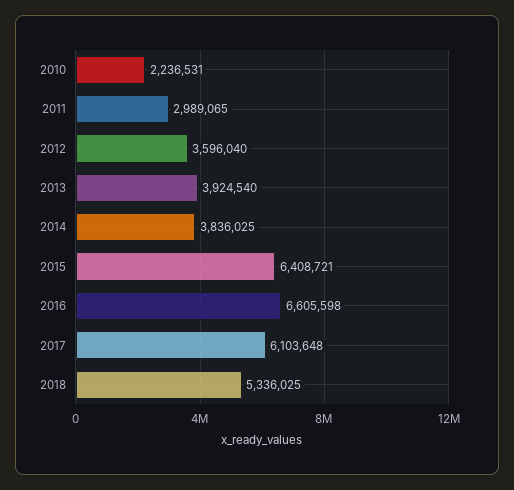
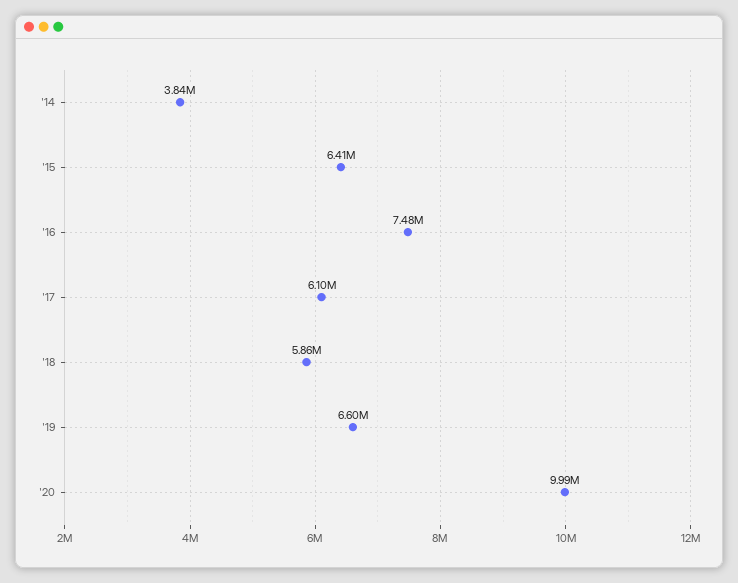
2010: 2236531 -> none
2011: 2989065 -> none
2012: 3596040 -> none
2013: 3924540 -> none
2016: 6605598 -> 7480000
2018: 5336025 -> 5860000
'19: none -> 6600000
'20: none -> 9990000

